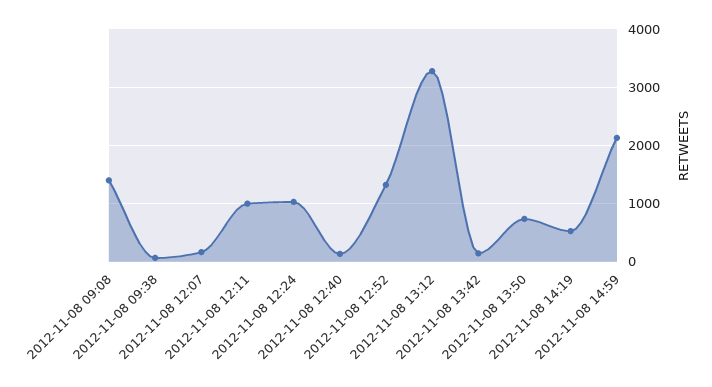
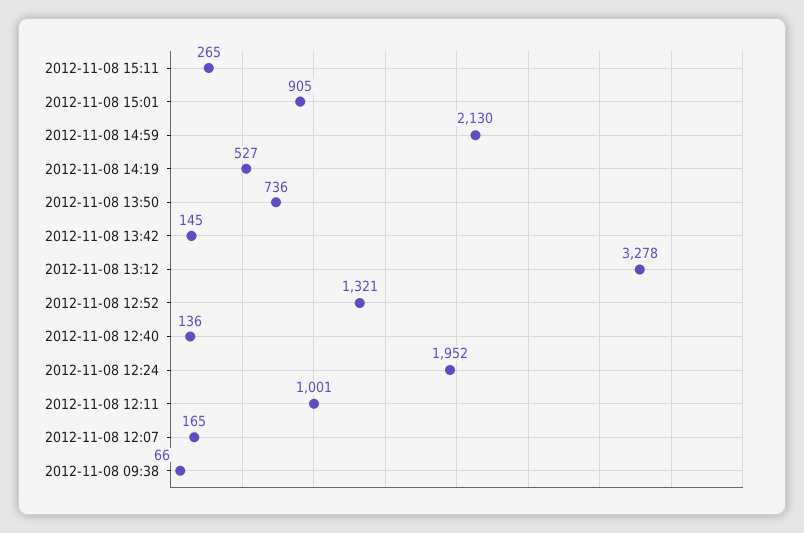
2012-11-08 09:08: 1400 -> none
2012-11-08 12:24: 1000 -> 1952
2012-11-08 15:11: none -> 265
2012-11-08 15:01: none -> 905

